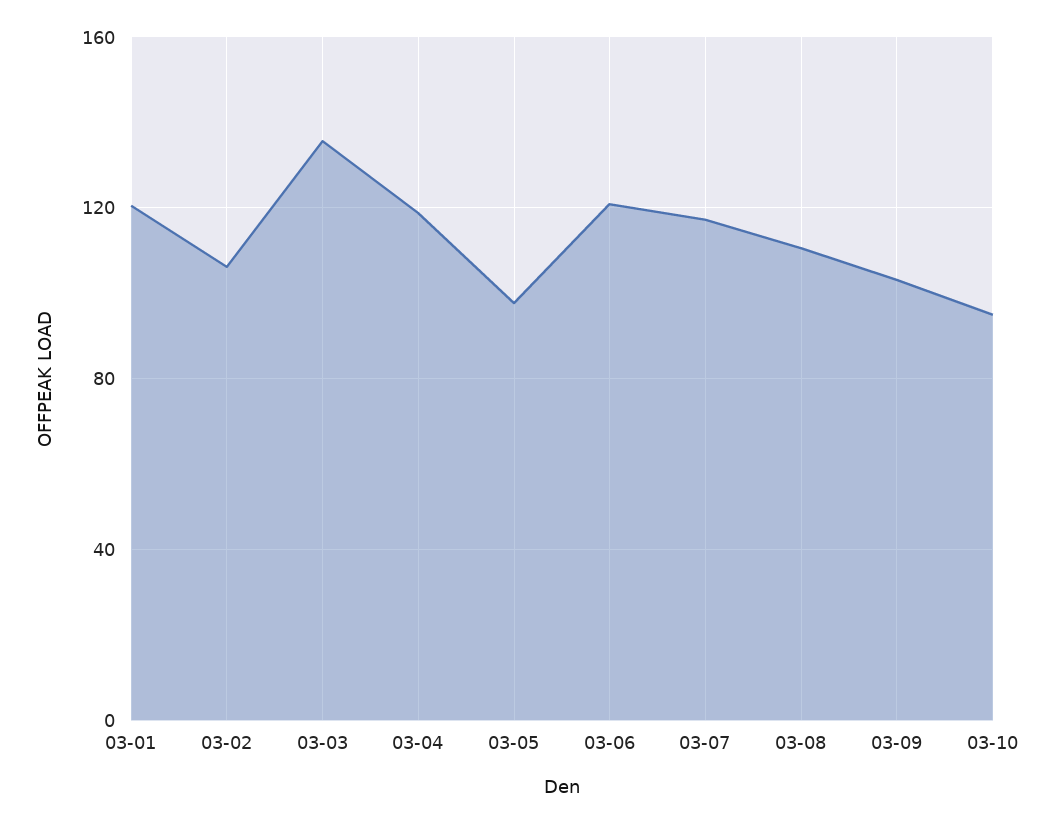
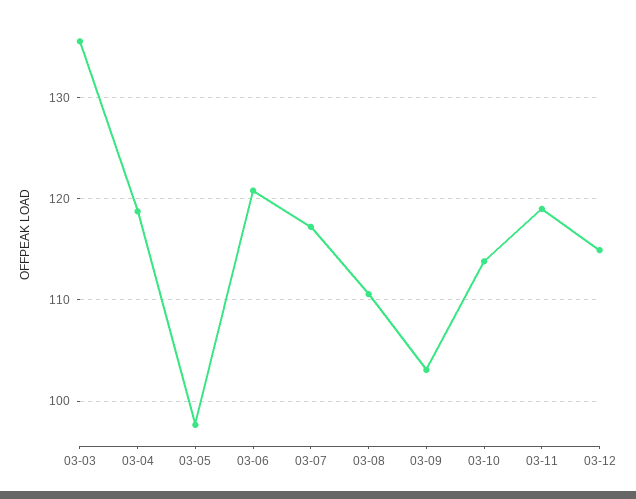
03-01: 120 -> none
03-02: 105 -> none
03-10: 95 -> 114
03-11: none -> 119
03-12: none -> 115

